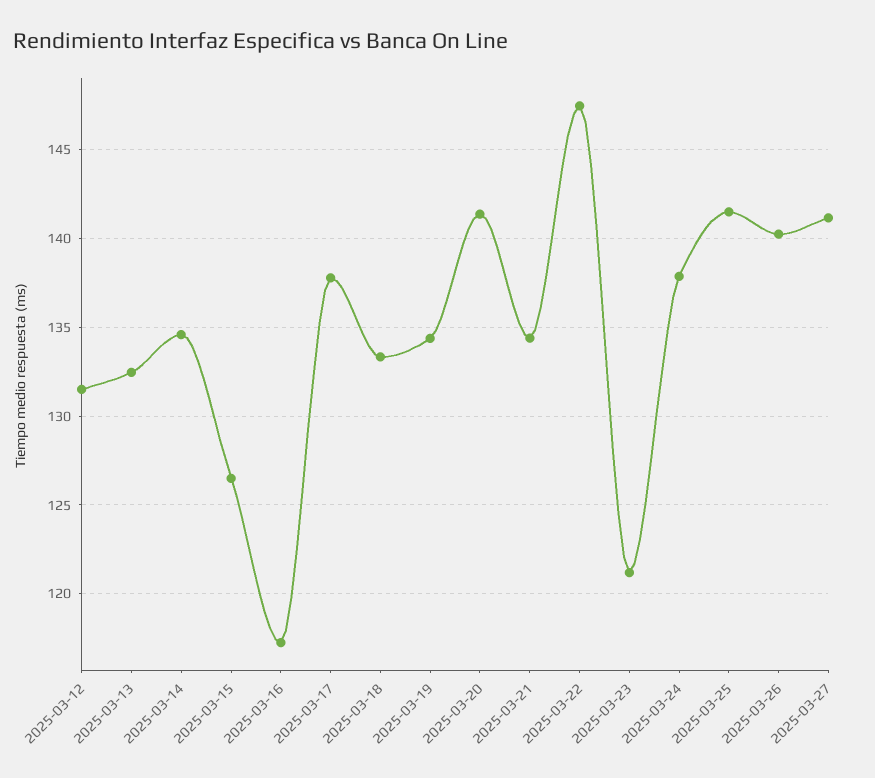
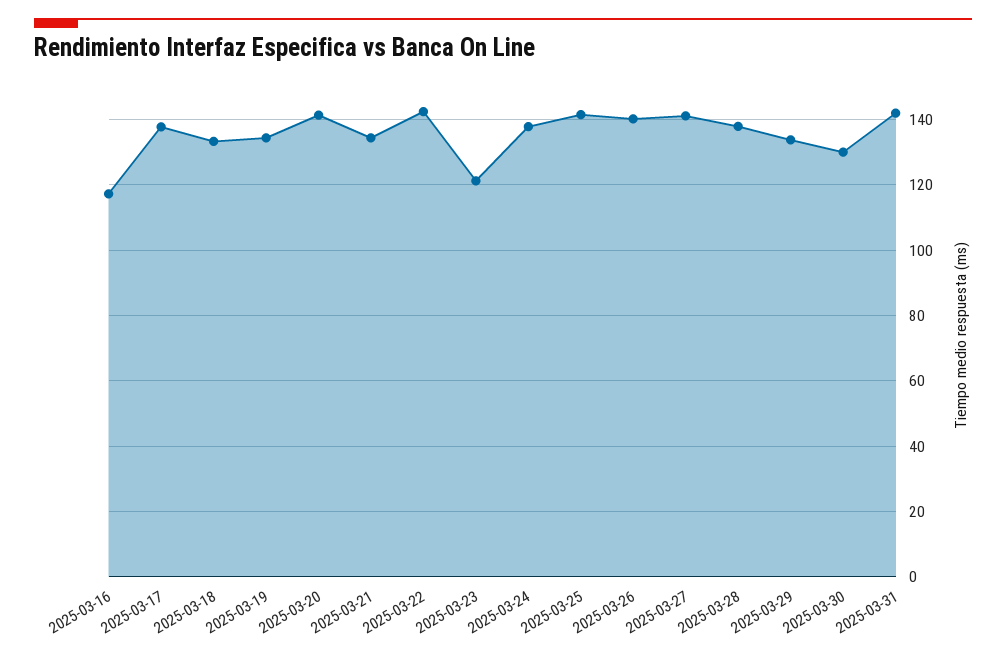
2025-03-12: 131.5 -> none
2025-03-13: 132.5 -> none
2025-03-14: 134.5 -> none
2025-03-15: 126.5 -> none
2025-03-22: 147.5 -> 142
2025-03-28: none -> 138
2025-03-29: none -> 134
2025-03-30: none -> 130
2025-03-31: none -> 142

